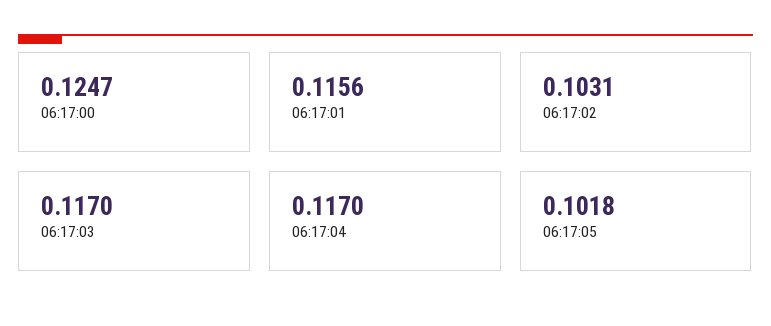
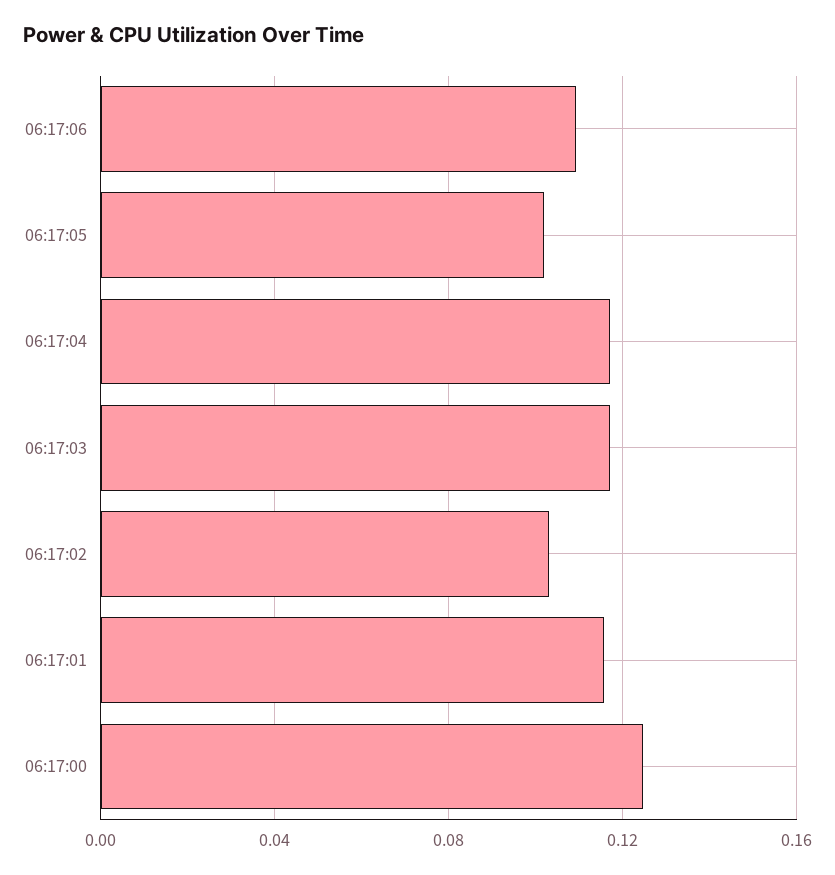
06:17:06: none -> 0.11

